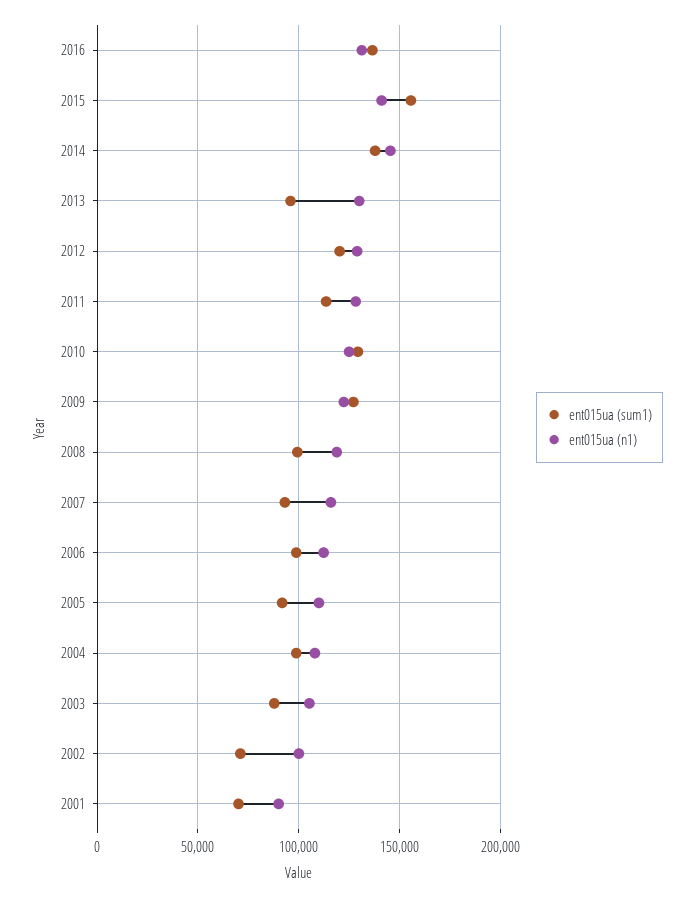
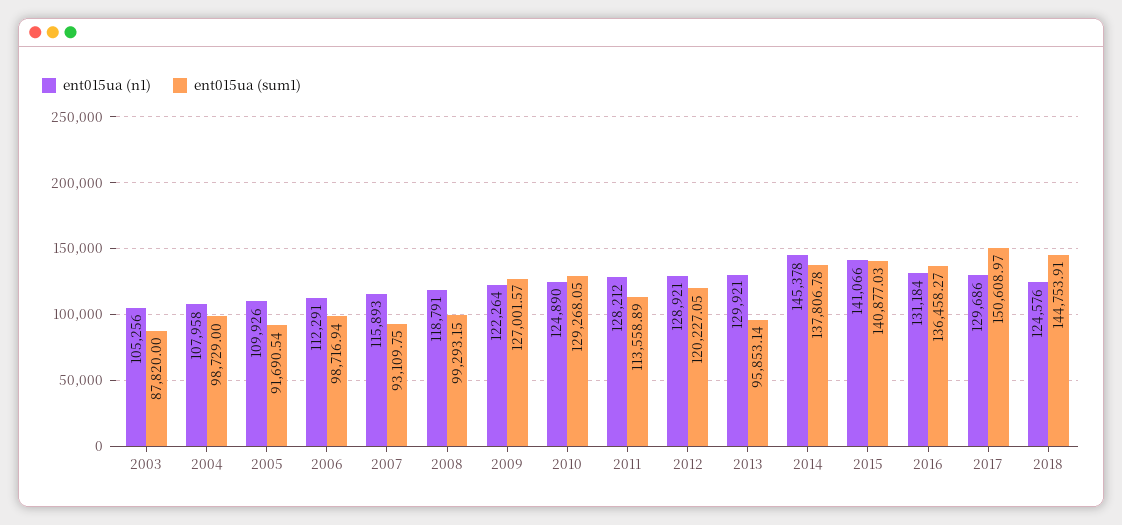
ent015ua (sum1), 2015: 155000 -> 140877.03
ent015ua (sum1), 2002: 70000 -> none
ent015ua (n1), 2002: 100000 -> none
ent015ua (sum1), 2001: 70000 -> none
ent015ua (n1), 2001: 90000 -> none
ent015ua (n1), 2017: none -> 129686
ent015ua (sum1), 2017: none -> 150608.97
ent015ua (n1), 2018: none -> 124576
ent015ua (sum1), 2018: none -> 144753.91

